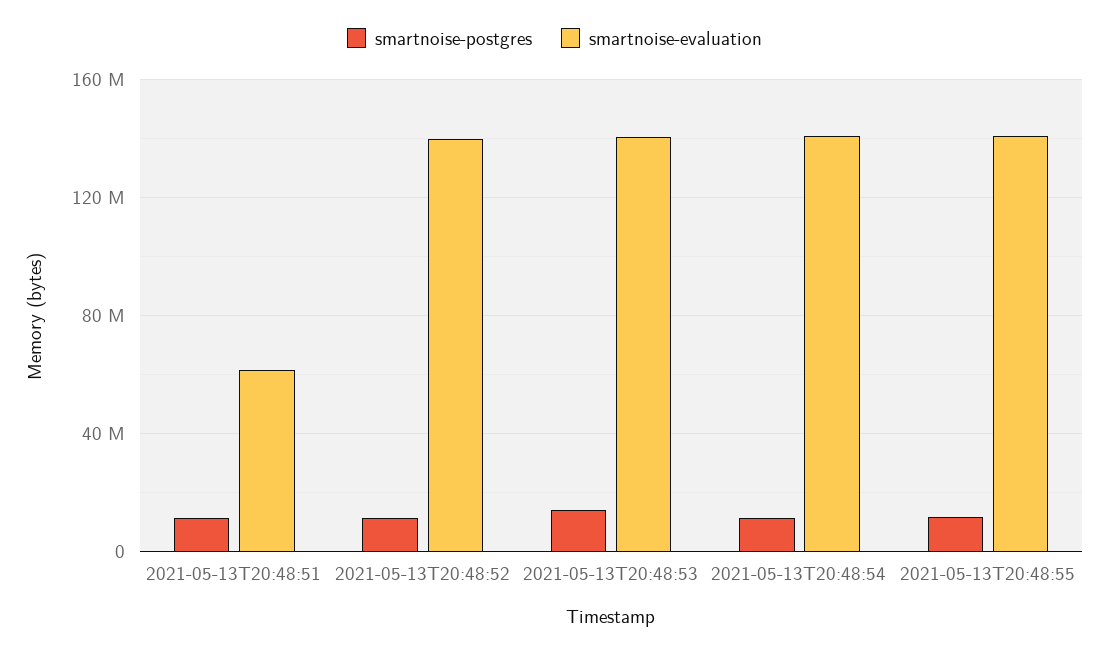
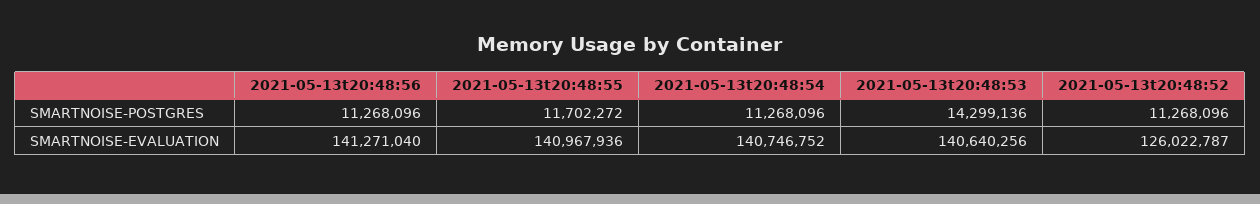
smartnoise-postgres, 2021-05-13T20:48:51: 10000000 -> none
smartnoise-evaluation, 2021-05-13T20:48:51: 60000000 -> none
smartnoise-evaluation, 2021-05-13T20:48:52: 140000000 -> 126022787
smartnoise-postgres, 2021-05-13t20:48:56: none -> 11268096
smartnoise-evaluation, 2021-05-13t20:48:56: none -> 141271040

